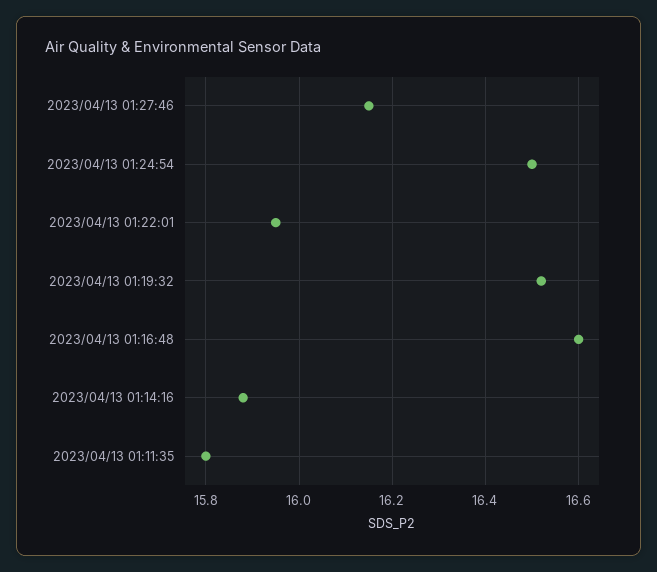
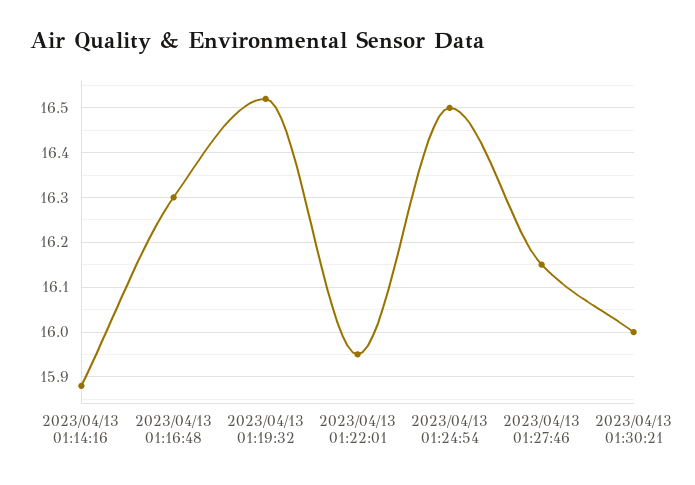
2023/04/13 01:16:48: 16.6 -> 16.3
2023/04/13 01:11:35: 15.8 -> none
2023/04/13 01:30:21: none -> 16

